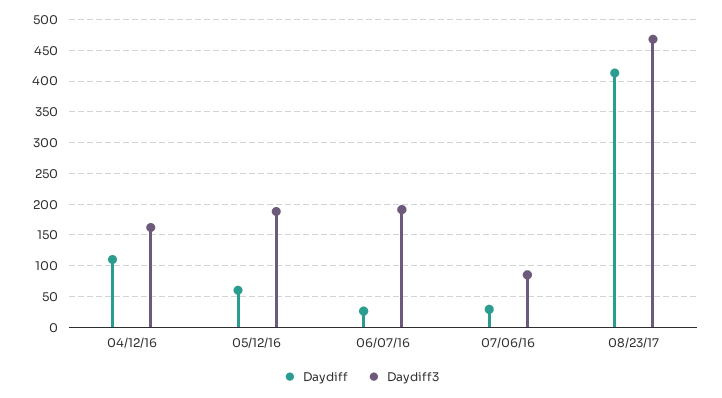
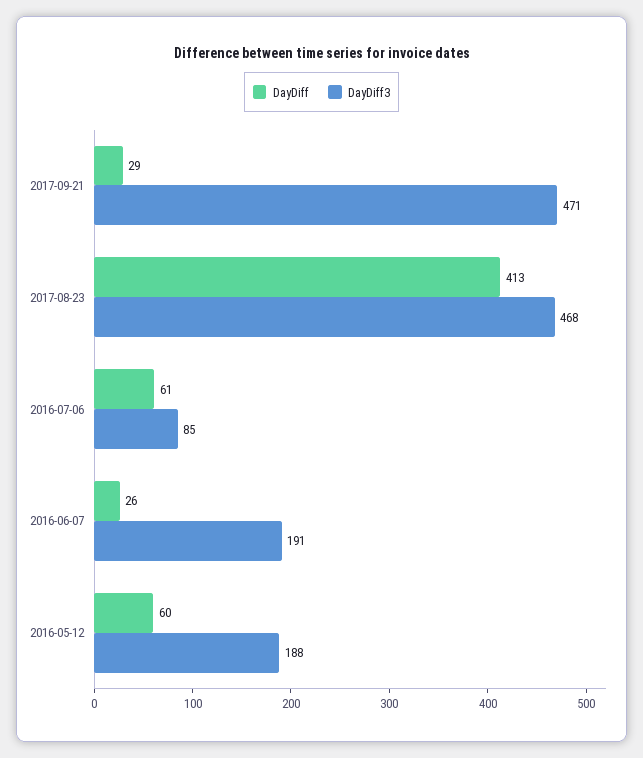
Daydiff, 04/12/16: 110 -> none
Daydiff3, 04/12/16: 160 -> none
Daydiff, 07/06/16: 30 -> 61
Daydiff, 2017-09-21: none -> 29
Daydiff3, 2017-09-21: none -> 471

